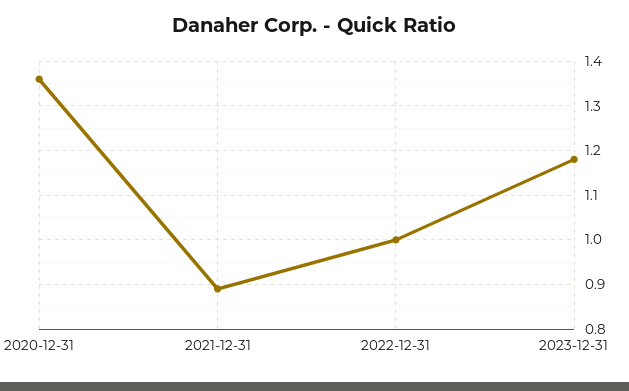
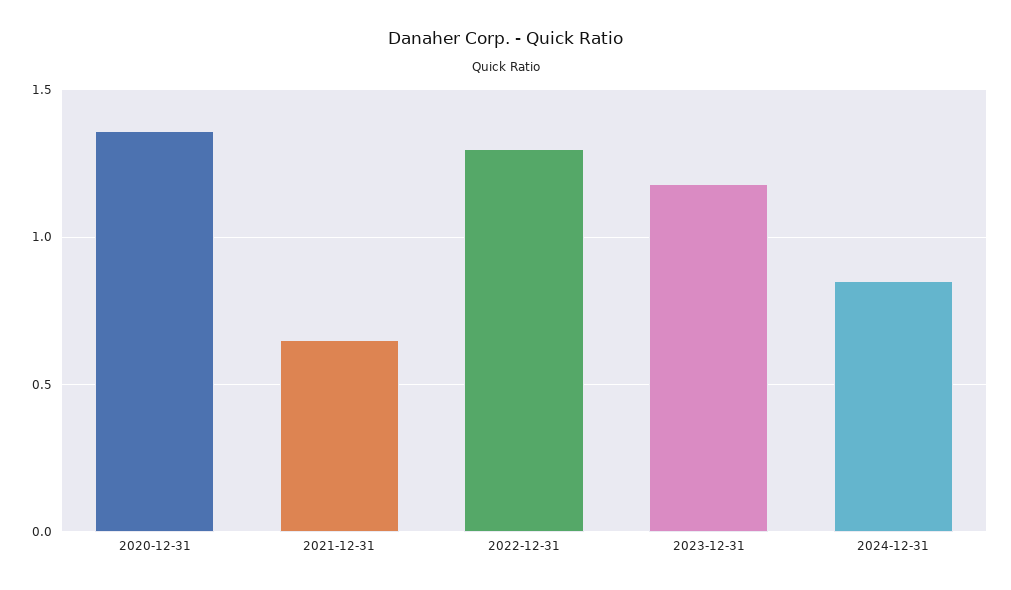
2021-12-31: 0.9 -> 0.65
2022-12-31: 1 -> 1.3
2024-12-31: none -> 0.85

